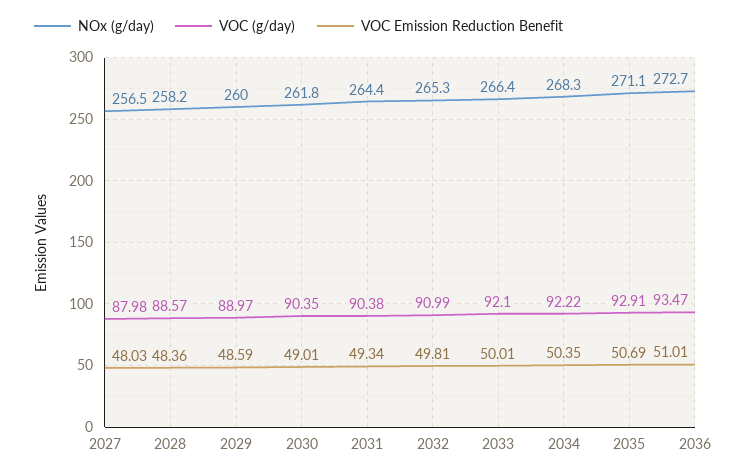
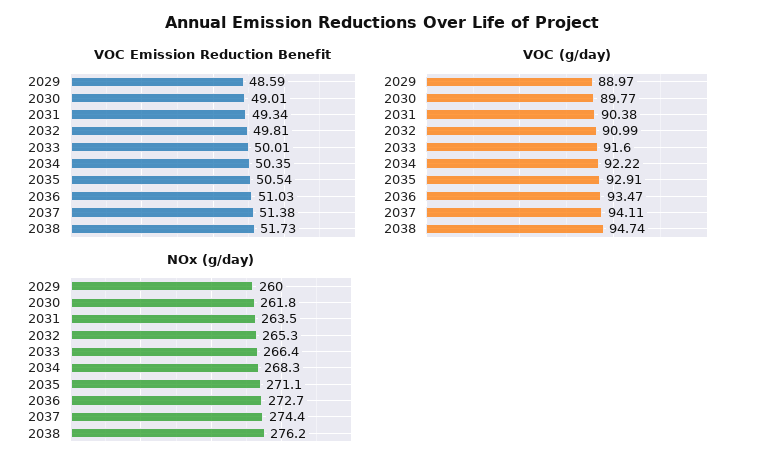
NOx (g/day), 2027: 256.5 -> none
VOC (g/day), 2027: 87.98 -> none
VOC Emission Reduction Benefit, 2027: 48.03 -> none
NOx (g/day), 2028: 258.2 -> none
VOC (g/day), 2028: 88.57 -> none
VOC Emission Reduction Benefit, 2028: 48.36 -> none
VOC (g/day), 2030: 90.35 -> 89.77
NOx (g/day), 2031: 264.4 -> 263.5
VOC (g/day), 2033: 92.1 -> 91.6
VOC Emission Reduction Benefit, 2035: 50.69 -> 50.54
VOC Emission Reduction Benefit, 2036: 51.01 -> 51.03
VOC Emission Reduction Benefit, 2037: none -> 51.38
VOC Emission Reduction Benefit, 2038: none -> 51.73
VOC (g/day), 2037: none -> 94.11
VOC (g/day), 2038: none -> 94.74
NOx (g/day), 2037: none -> 274.4
NOx (g/day), 2038: none -> 276.2

